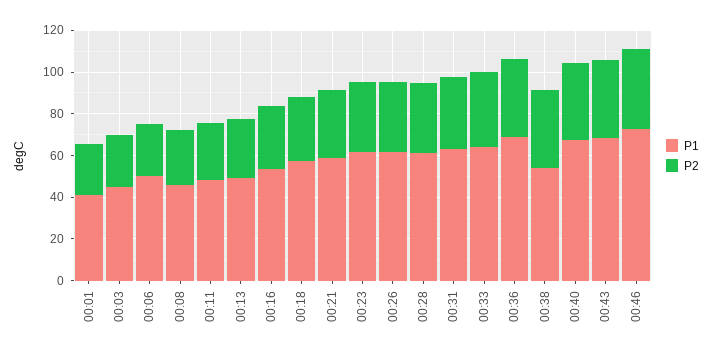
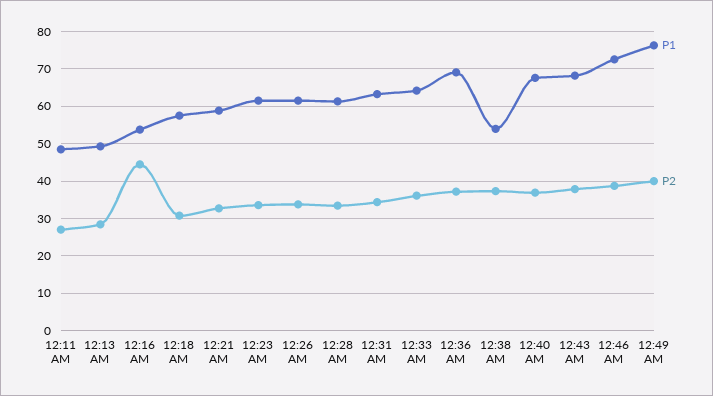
P1, 00:01: 40 -> none
P2, 00:01: 25 -> none
P1, 00:03: 45 -> none
P2, 00:03: 25 -> none
P1, 00:06: 50 -> none
P2, 00:06: 25 -> none
P1, 00:08: 45 -> none
P2, 00:08: 25 -> none
P2, 00:16: 30 -> 44
P1, 12:49 AM: none -> 76
P2, 12:49 AM: none -> 40

